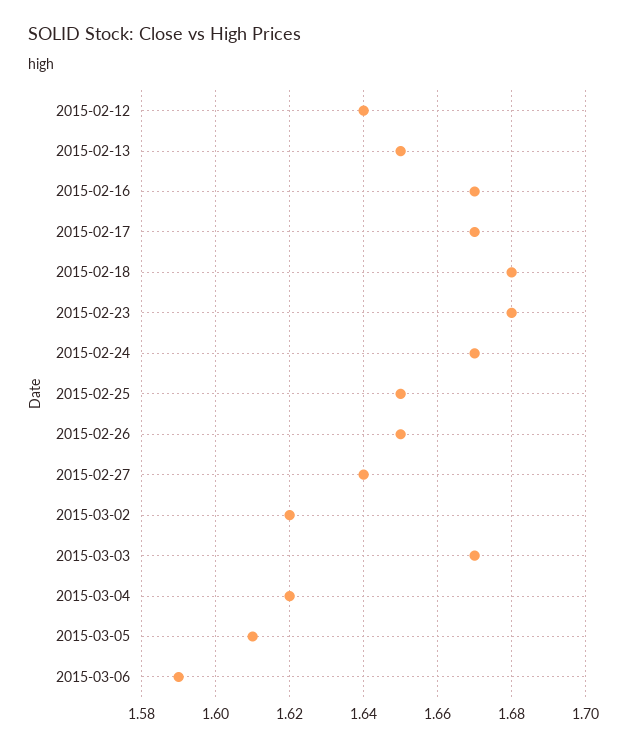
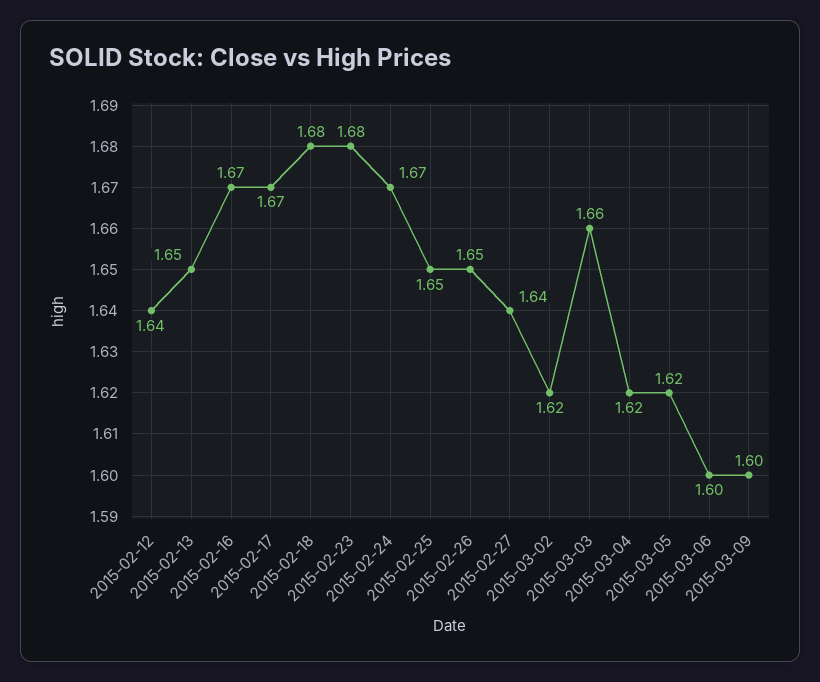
2015-03-03: 1.67 -> 1.66
2015-03-05: 1.61 -> 1.62
2015-03-06: 1.59 -> 1.6
2015-03-09: none -> 1.6

